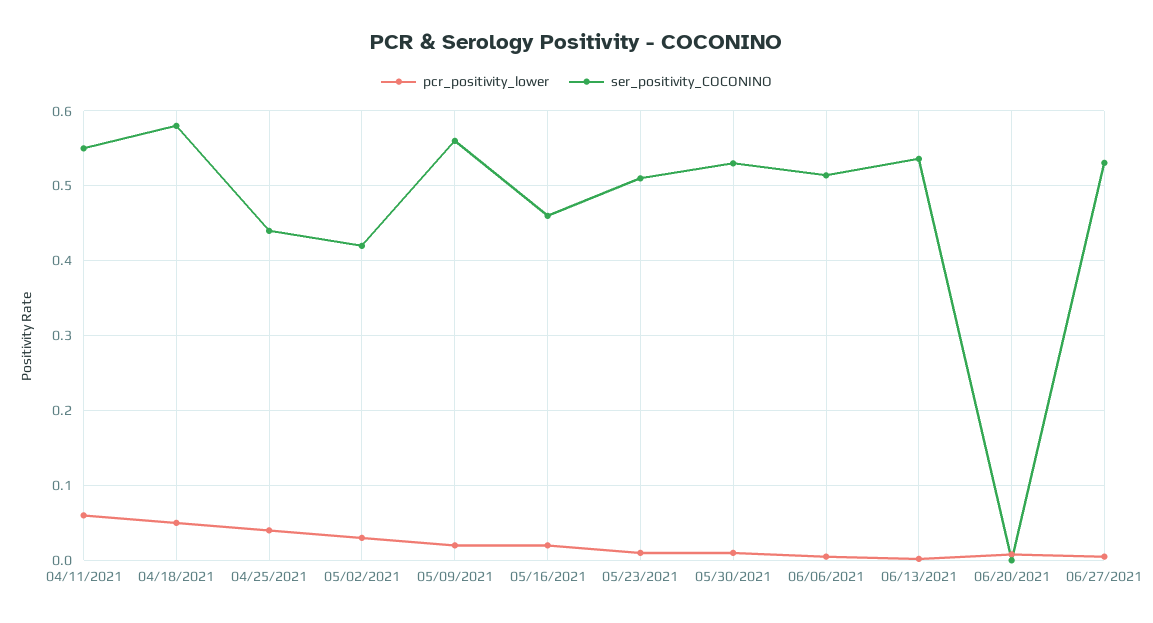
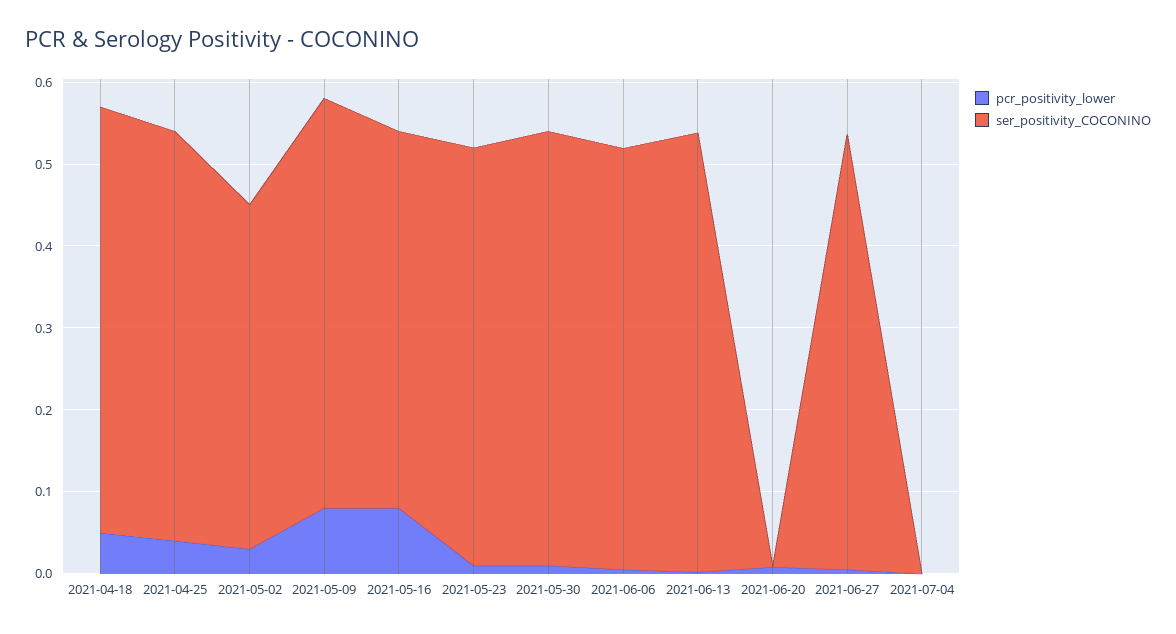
pcr_positivity_lower, 04/11/2021: 0.06 -> none
ser_positivity_COCONINO, 04/11/2021: 0.55 -> none
ser_positivity_COCONINO, 04/18/2021: 0.58 -> 0.52
ser_positivity_COCONINO, 04/25/2021: 0.44 -> 0.5
pcr_positivity_lower, 05/09/2021: 0.02 -> 0.08
ser_positivity_COCONINO, 05/09/2021: 0.56 -> 0.5
pcr_positivity_lower, 05/16/2021: 0.02 -> 0.08
pcr_positivity_lower, 2021-07-04: none -> 0
ser_positivity_COCONINO, 2021-07-04: none -> 0

